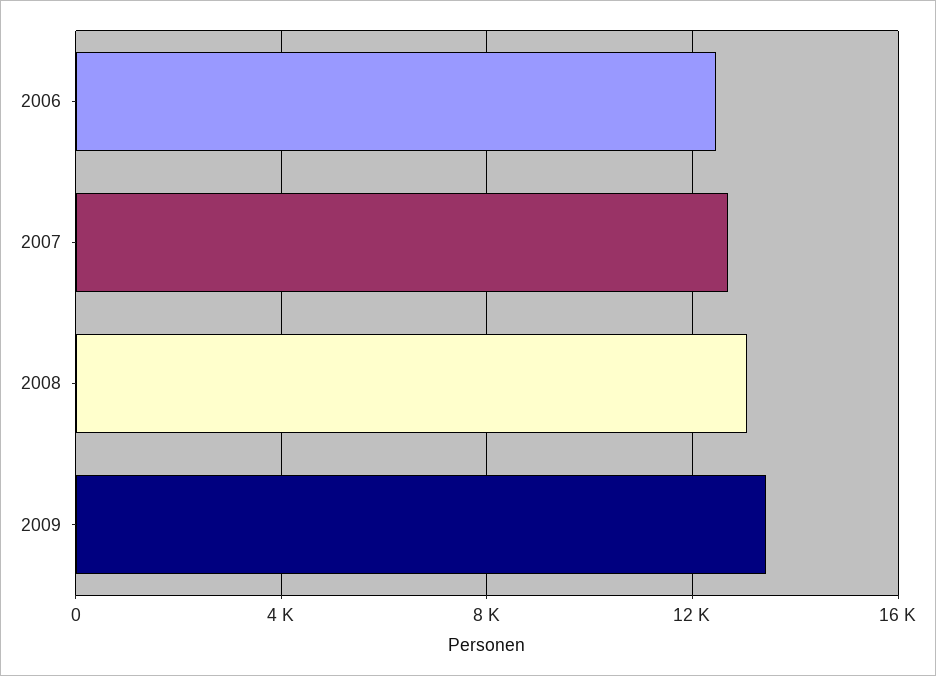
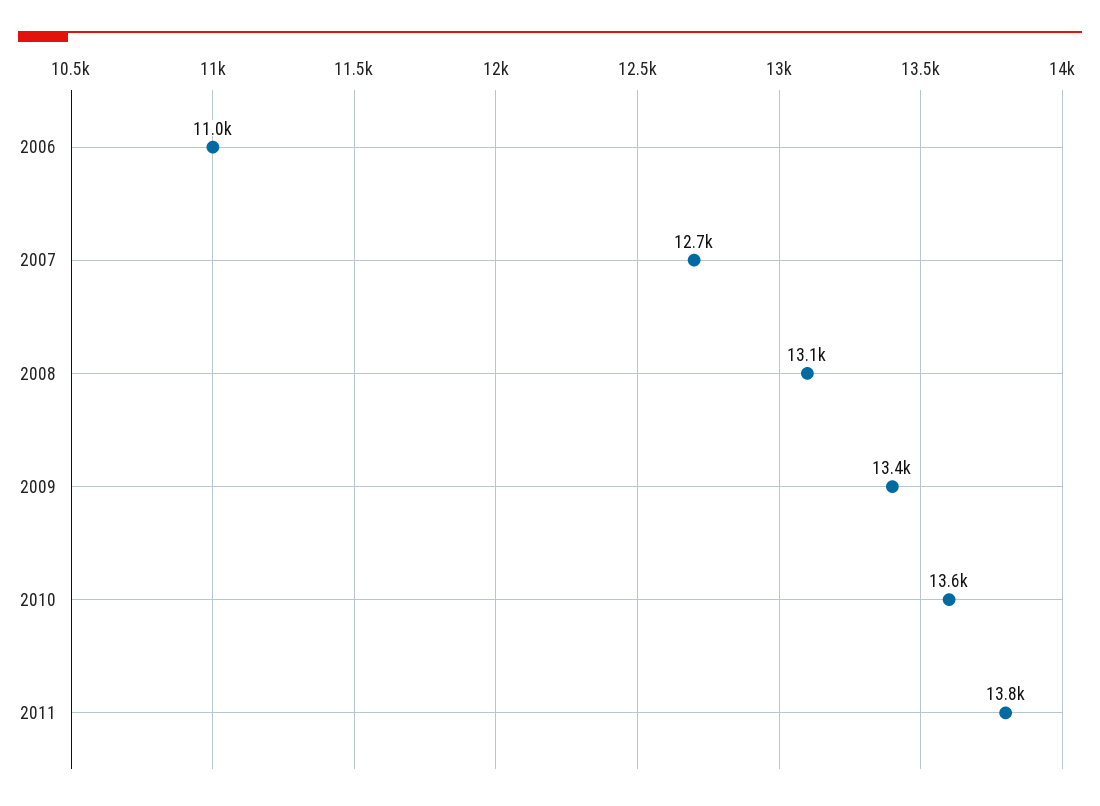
2006: 12500 -> 11000
2010: none -> 13600
2011: none -> 13800

